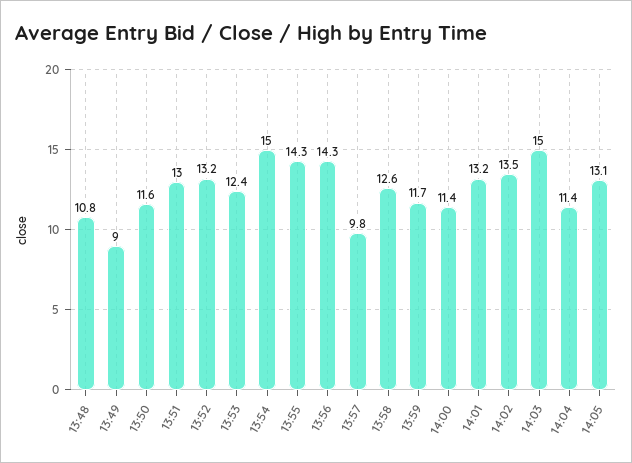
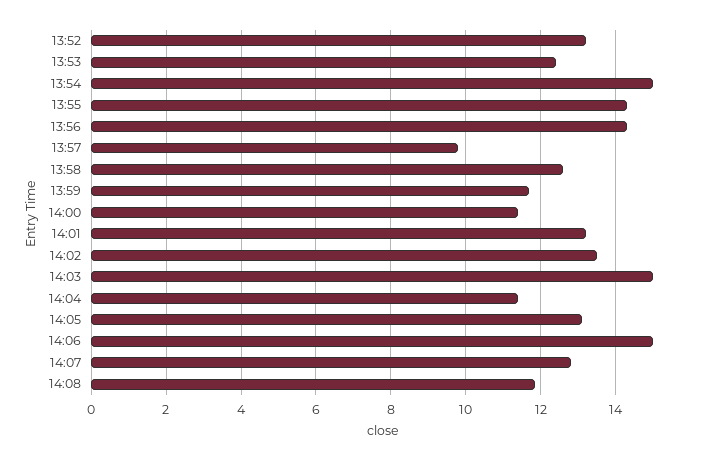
13:48: 10.8 -> none
13:49: 9 -> none
13:50: 11.6 -> none
13:51: 13 -> none
14:06: none -> 15
14:07: none -> 12.8
14:08: none -> 11.8

